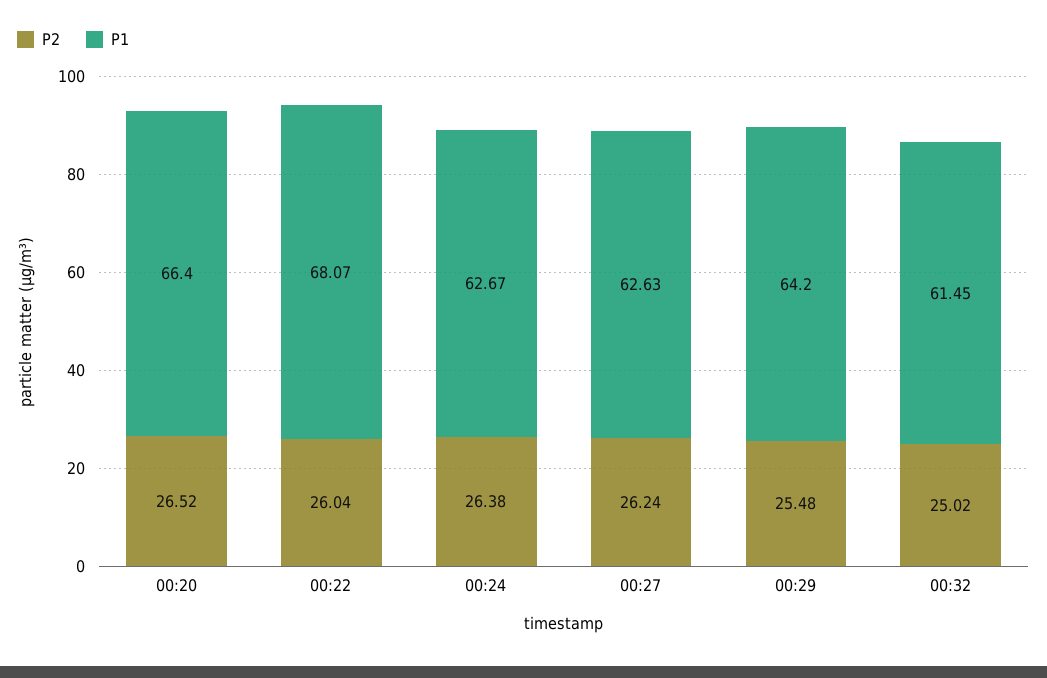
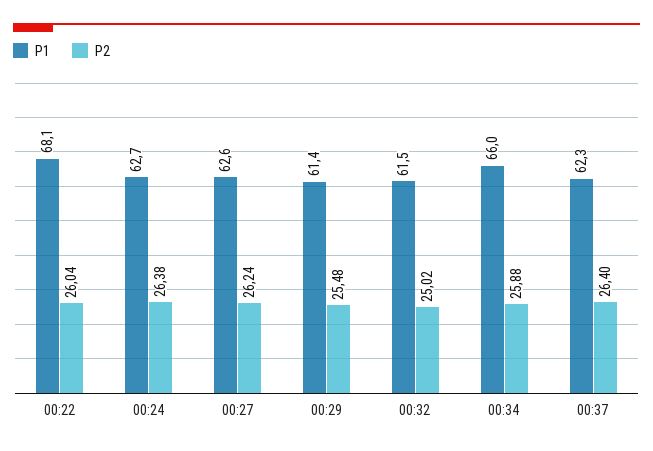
P2, 00:20: 26.52 -> none
P1, 00:20: 66.4 -> none
P1, 00:29: 64.2 -> 61.4
P1, 00:34: none -> 66
P2, 00:34: none -> 25.88
P1, 00:37: none -> 62.3
P2, 00:37: none -> 26.4

